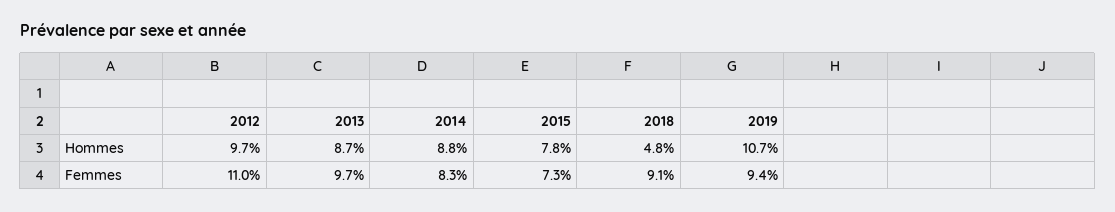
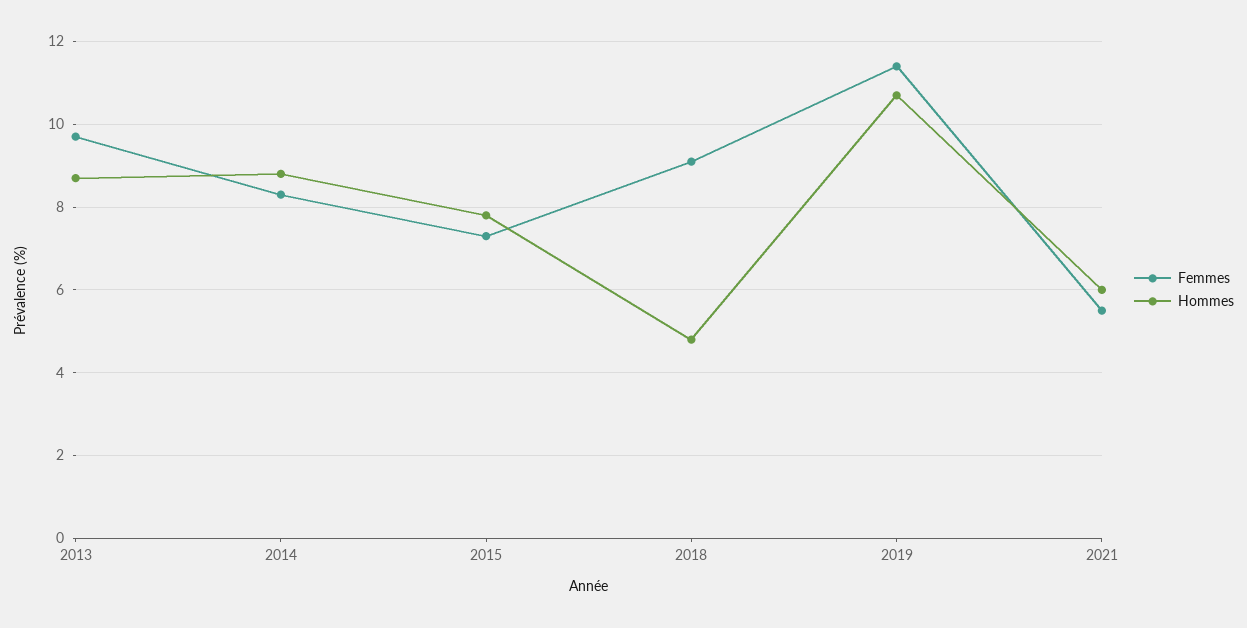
Hommes, 2012: 9.7 -> none
Femmes, 2012: 11 -> none
Femmes, 2019: 9.4 -> 11.5
Femmes, 2021: none -> 5.5
Hommes, 2021: none -> 6

